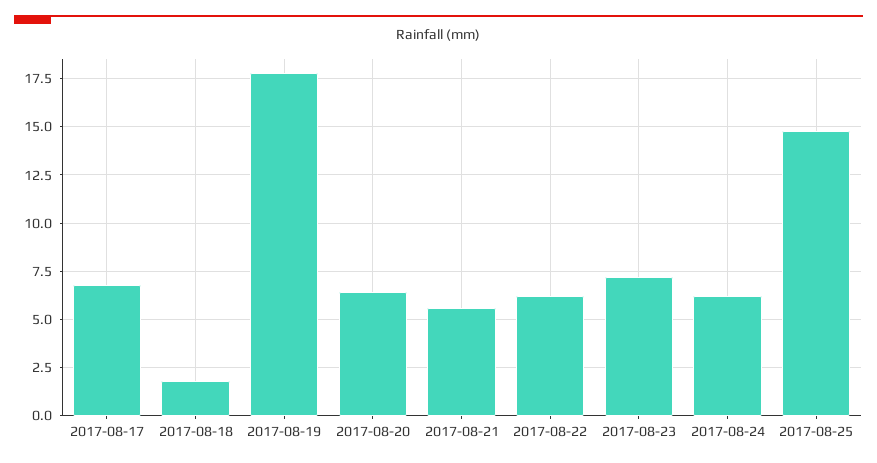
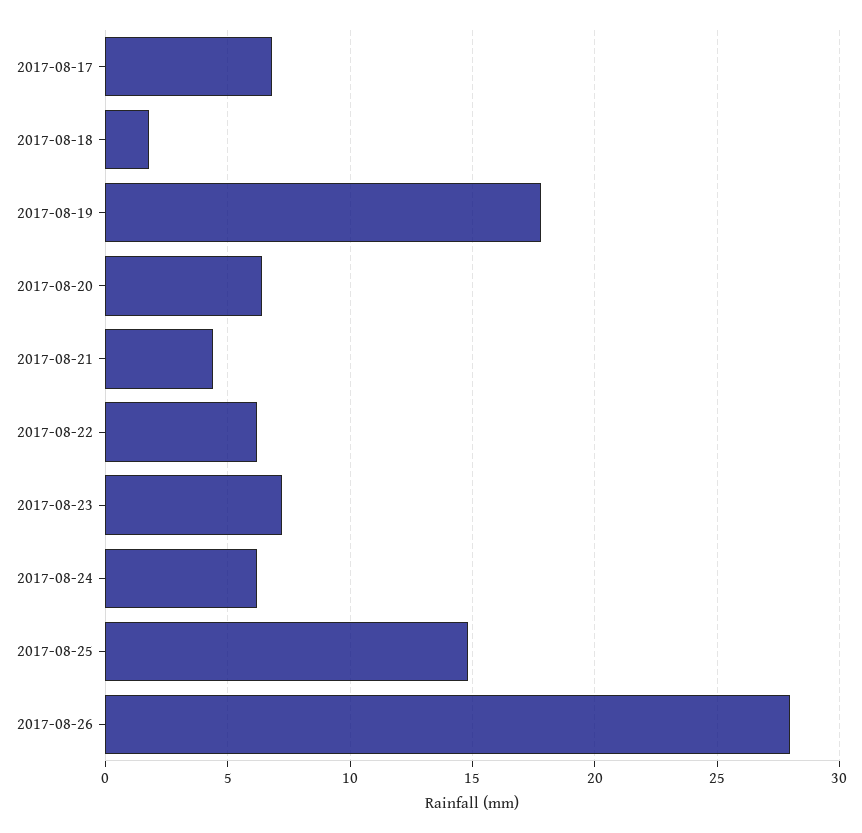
2017-08-21: 5.5 -> 4.5
2017-08-26: none -> 28

